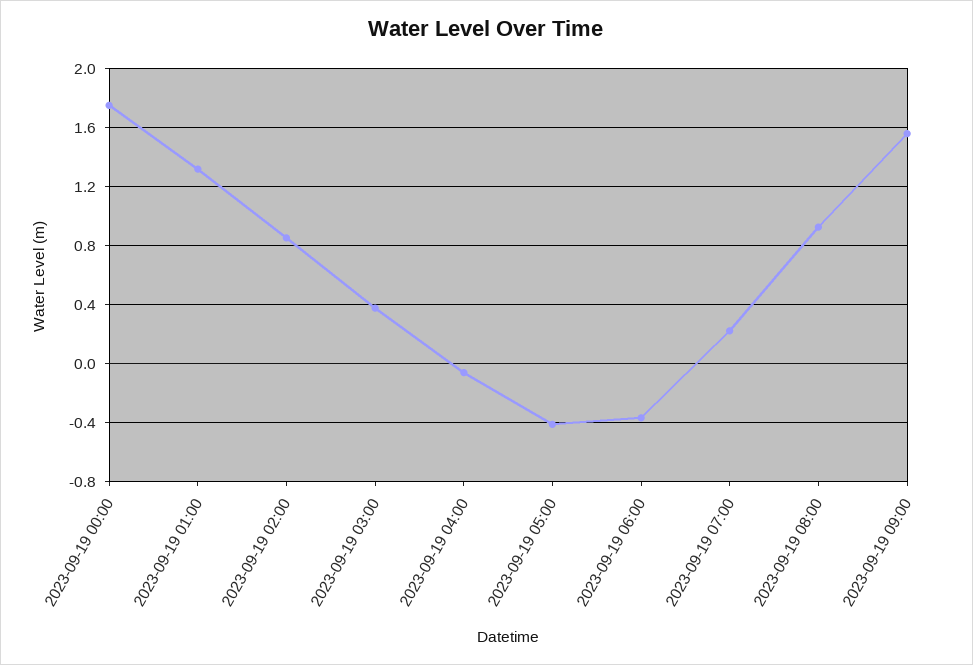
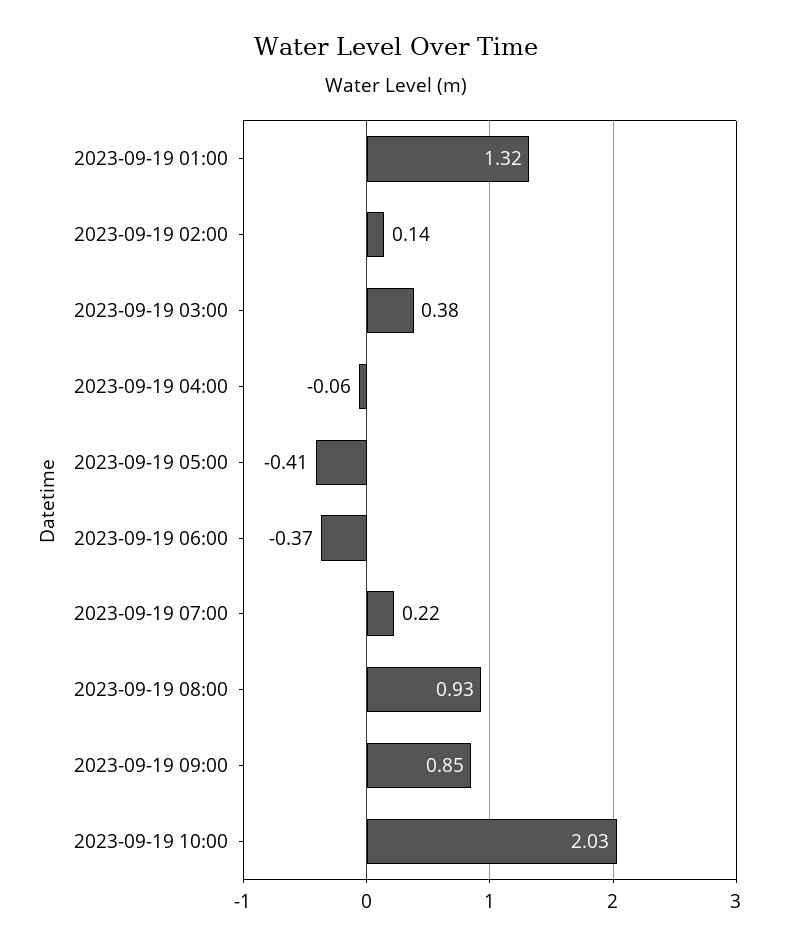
2023-09-19 00:00: 1.75 -> none
2023-09-19 02:00: 0.85 -> 0.14
2023-09-19 09:00: 1.55 -> 0.85
2023-09-19 10:00: none -> 2.03

